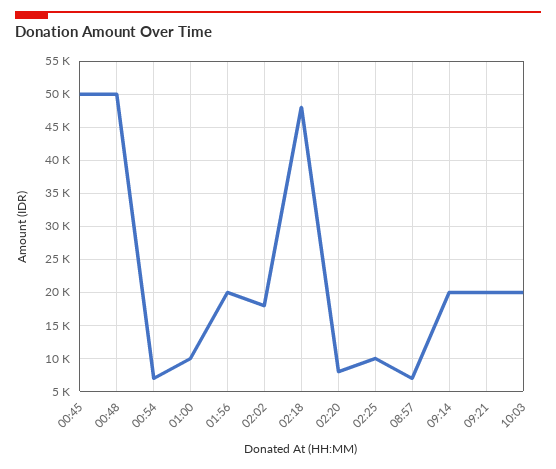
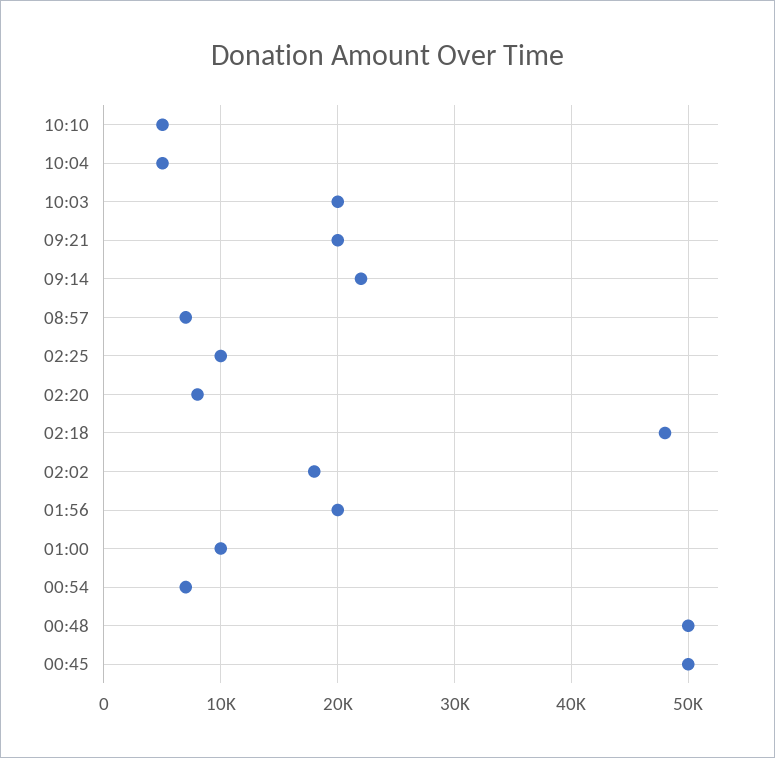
09:14: 20000 -> 22000
10:10: none -> 5000
10:04: none -> 5000

